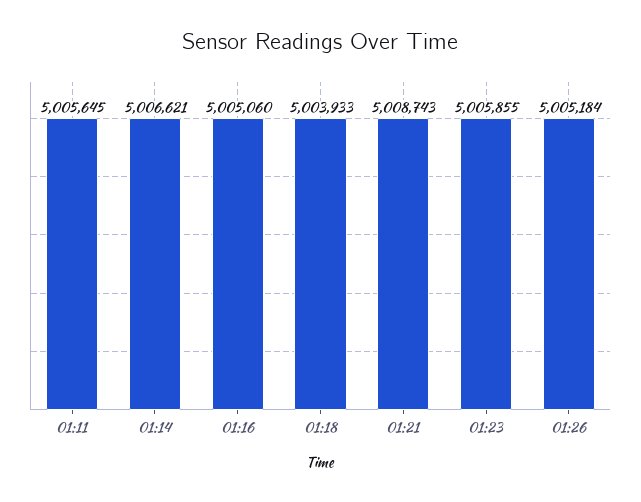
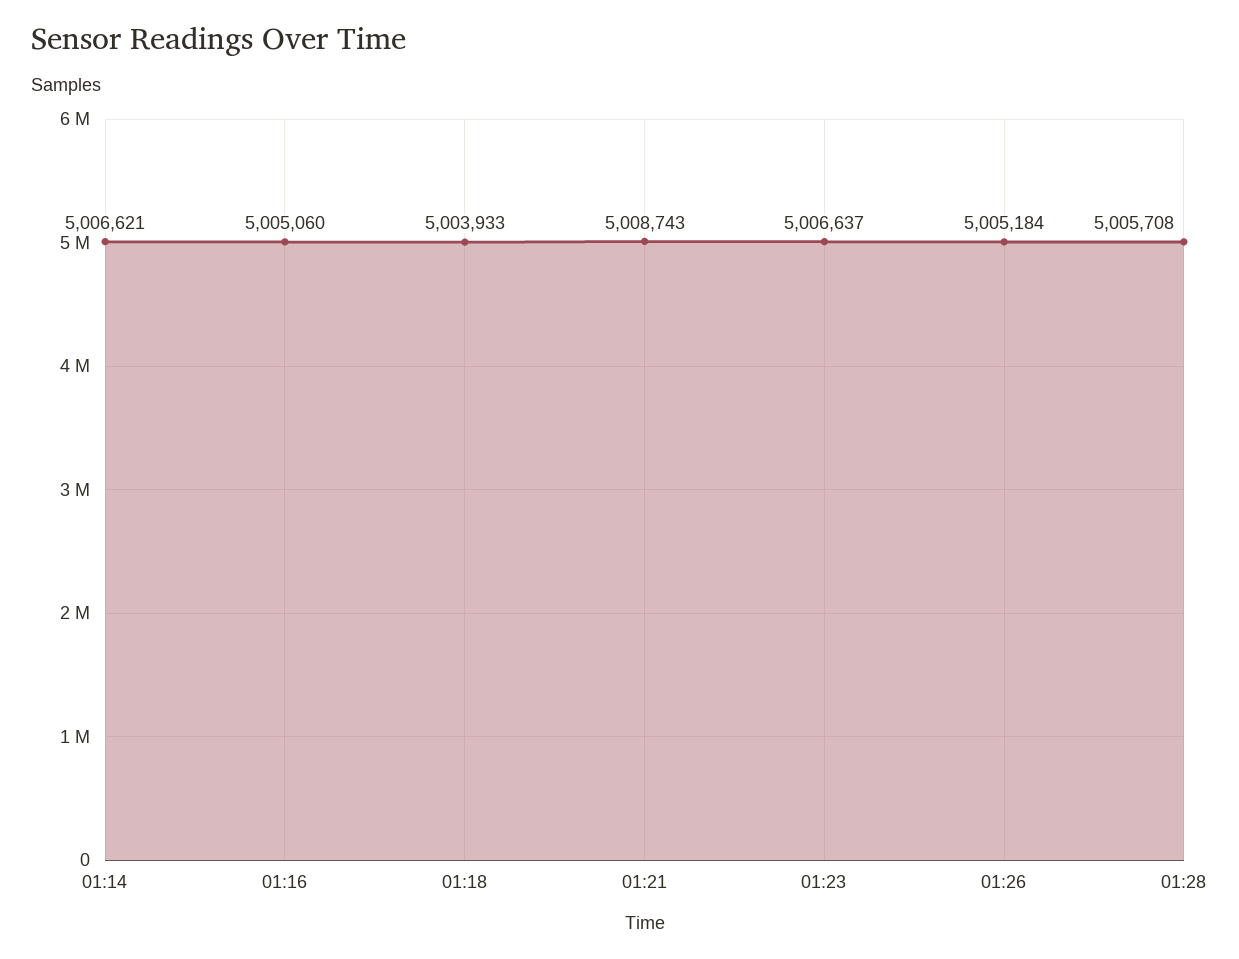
01:11: 5005645 -> none
01:23: 5005855 -> 5006637
01:28: none -> 5005708

